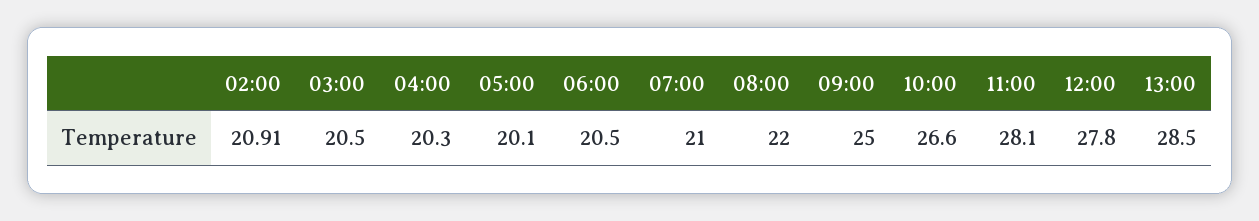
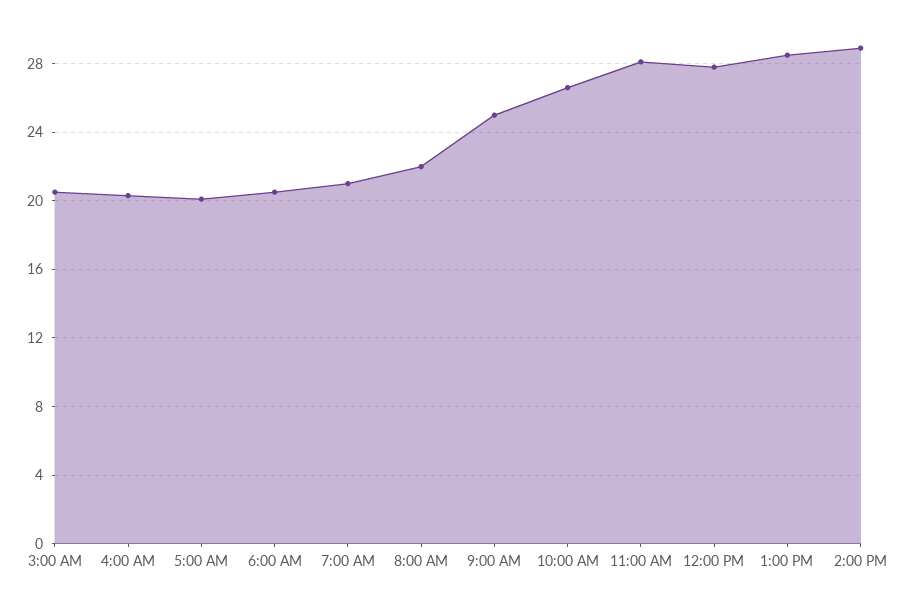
02:00: 20.91 -> none
2:00 PM: none -> 29

